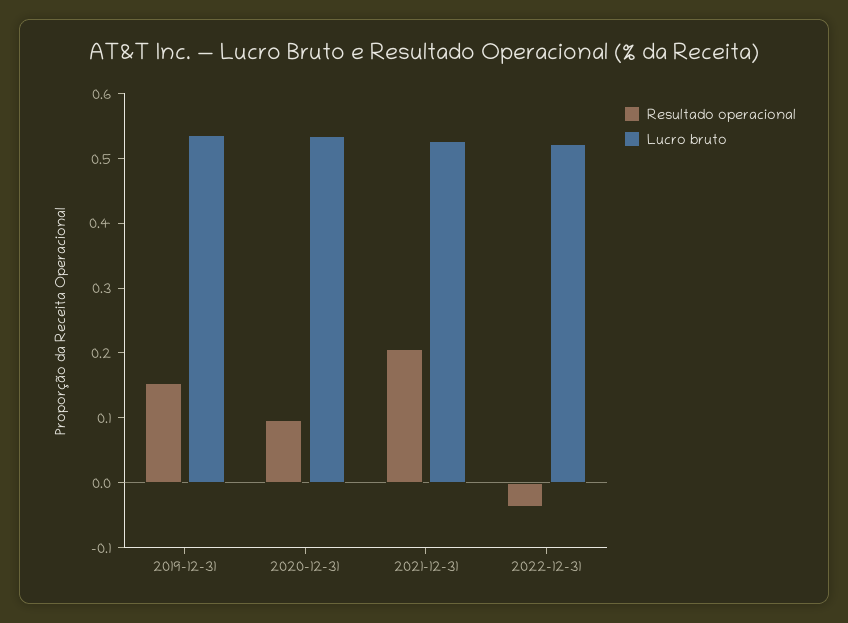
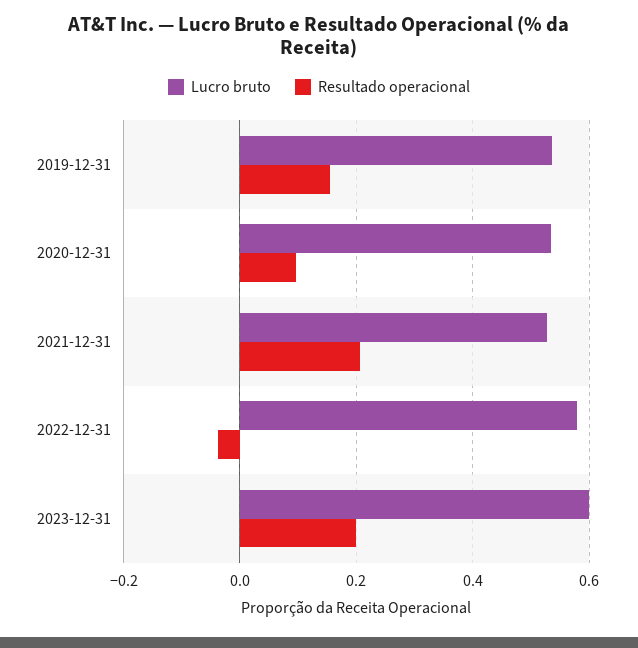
Lucro bruto, 2022-12-31: 0.52 -> 0.58
Lucro bruto, 2023-12-31: none -> 0.6
Resultado operacional, 2023-12-31: none -> 0.2

